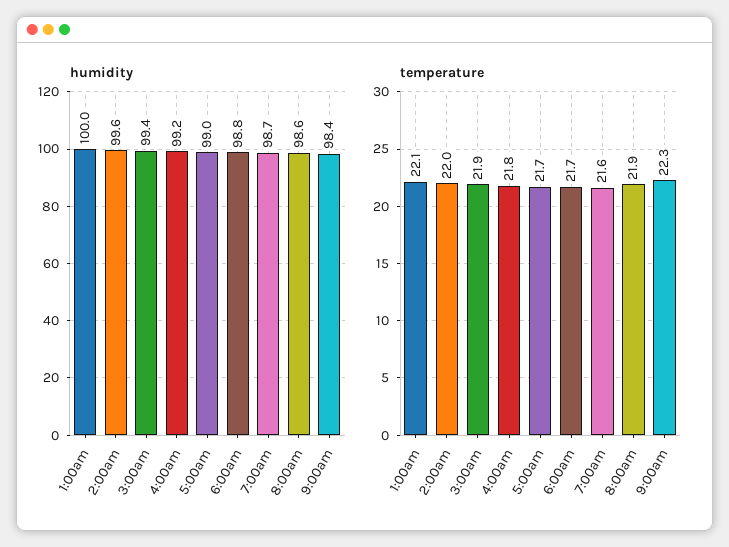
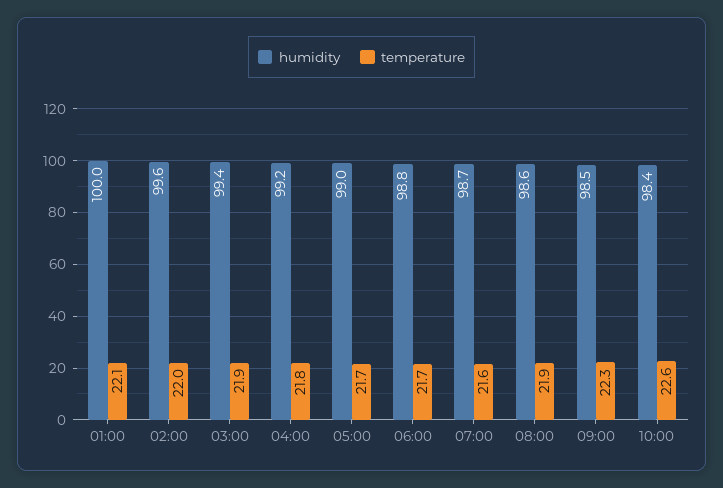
humidity, 9:00am: 98.4 -> 98.5
humidity, 10:00: none -> 98.4
temperature, 10:00: none -> 22.6

